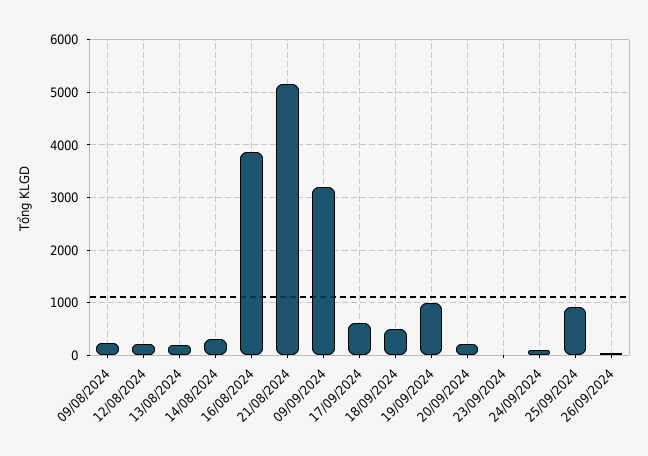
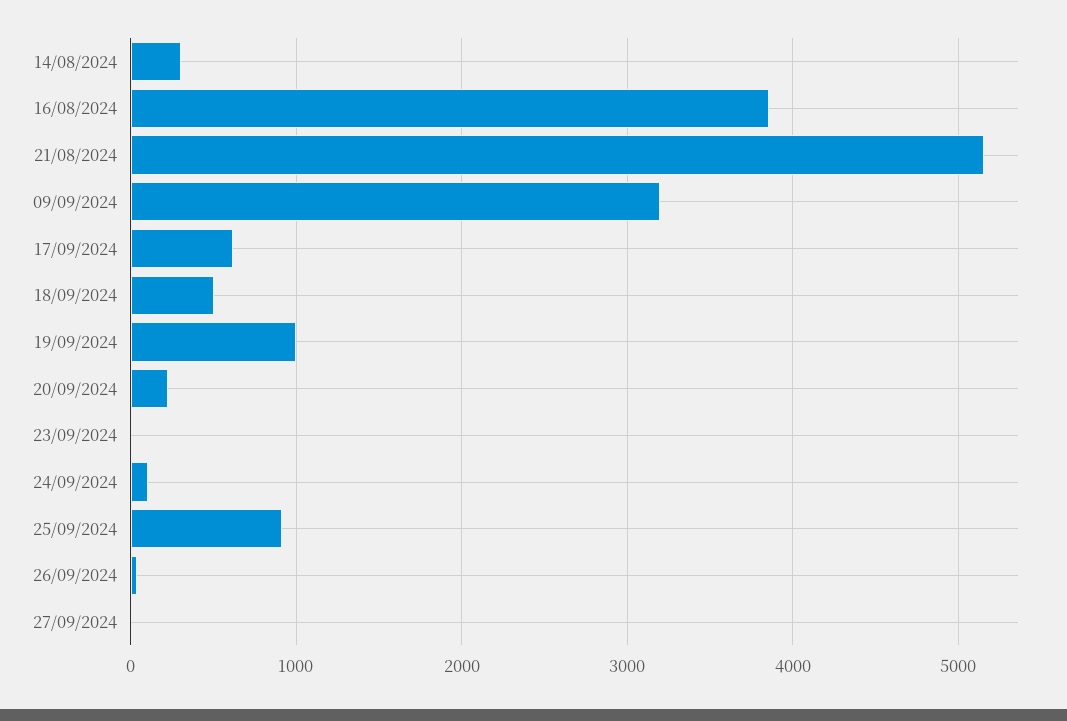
09/08/2024: 200 -> none
12/08/2024: 200 -> none
13/08/2024: 200 -> none
27/09/2024: none -> 0

